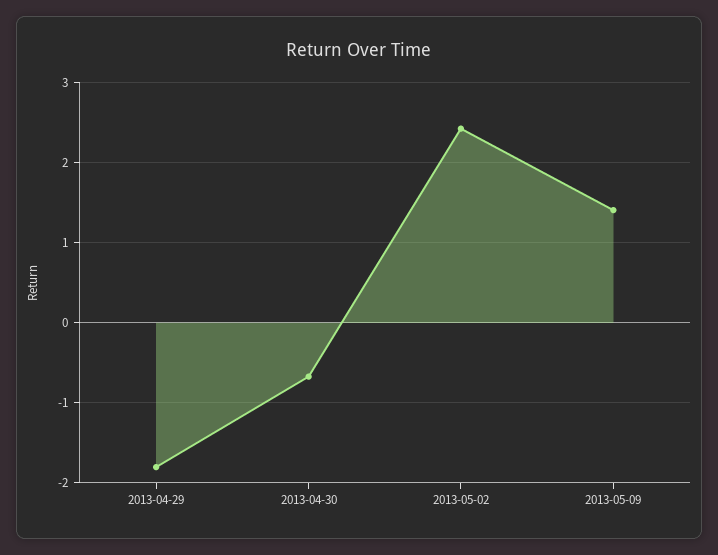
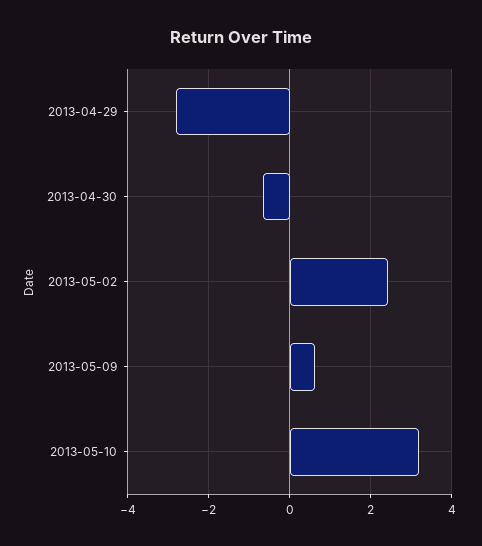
2013-04-29: -1.8 -> -2.8
2013-05-09: 1.4 -> 0.6
2013-05-10: none -> 3.2

